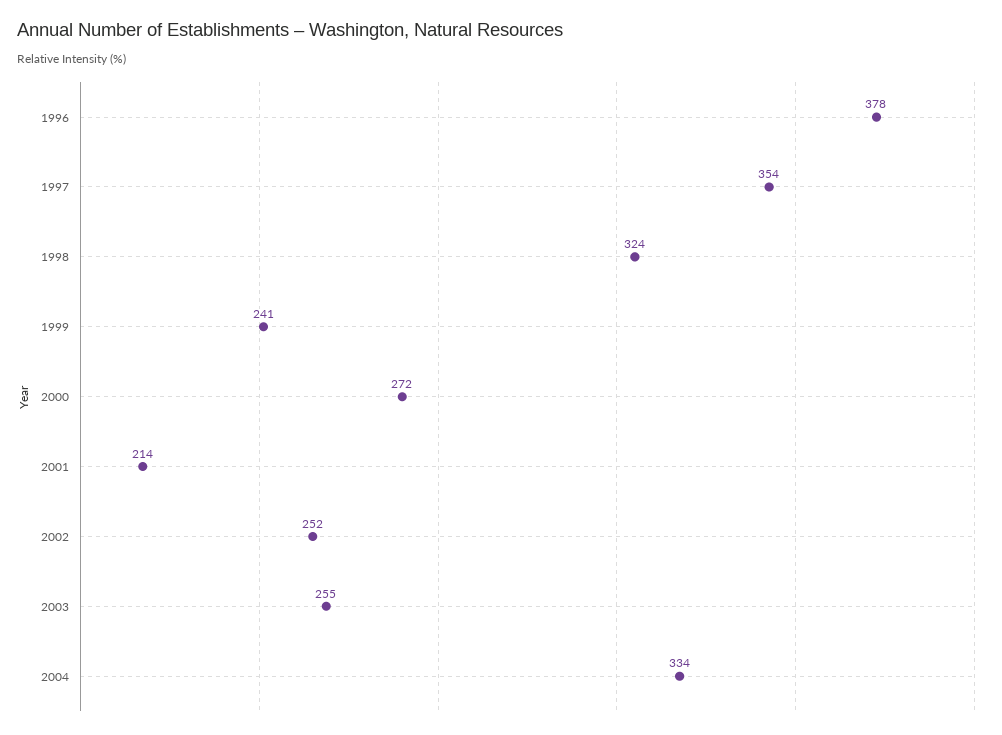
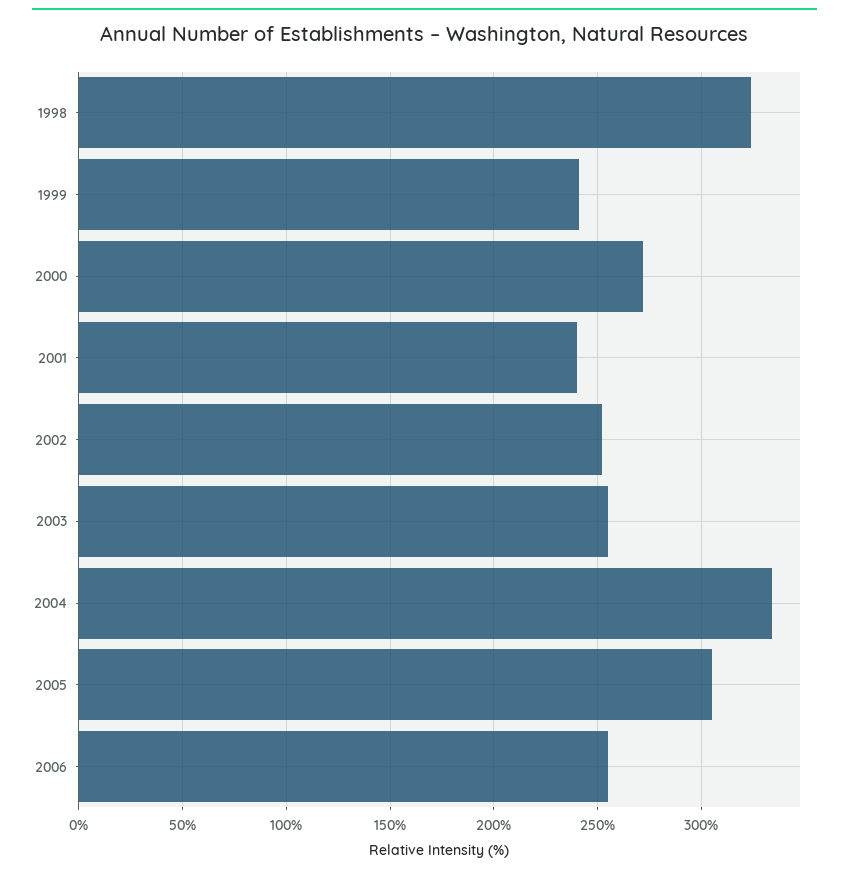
1996: 378 -> none
1997: 354 -> none
2001: 214 -> 240
2005: none -> 305
2006: none -> 255

